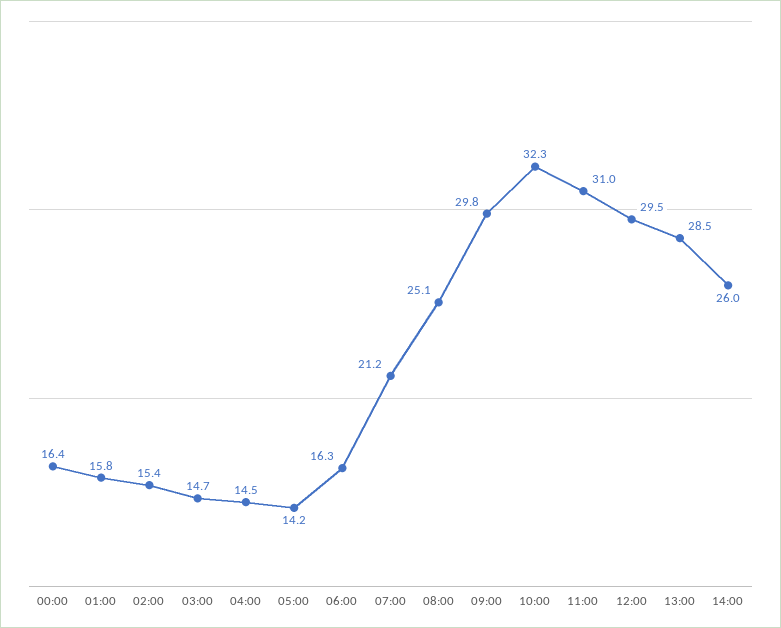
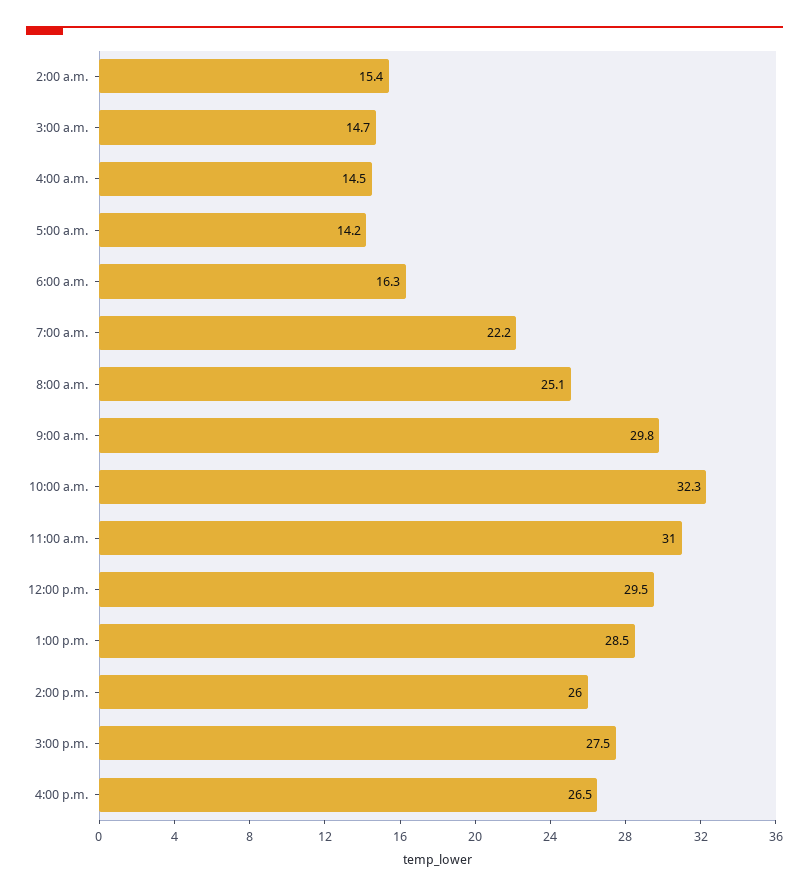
00:00: 16.4 -> none
01:00: 15.8 -> none
07:00: 21.2 -> 22.2
3:00 p.m.: none -> 27.5
4:00 p.m.: none -> 26.5

